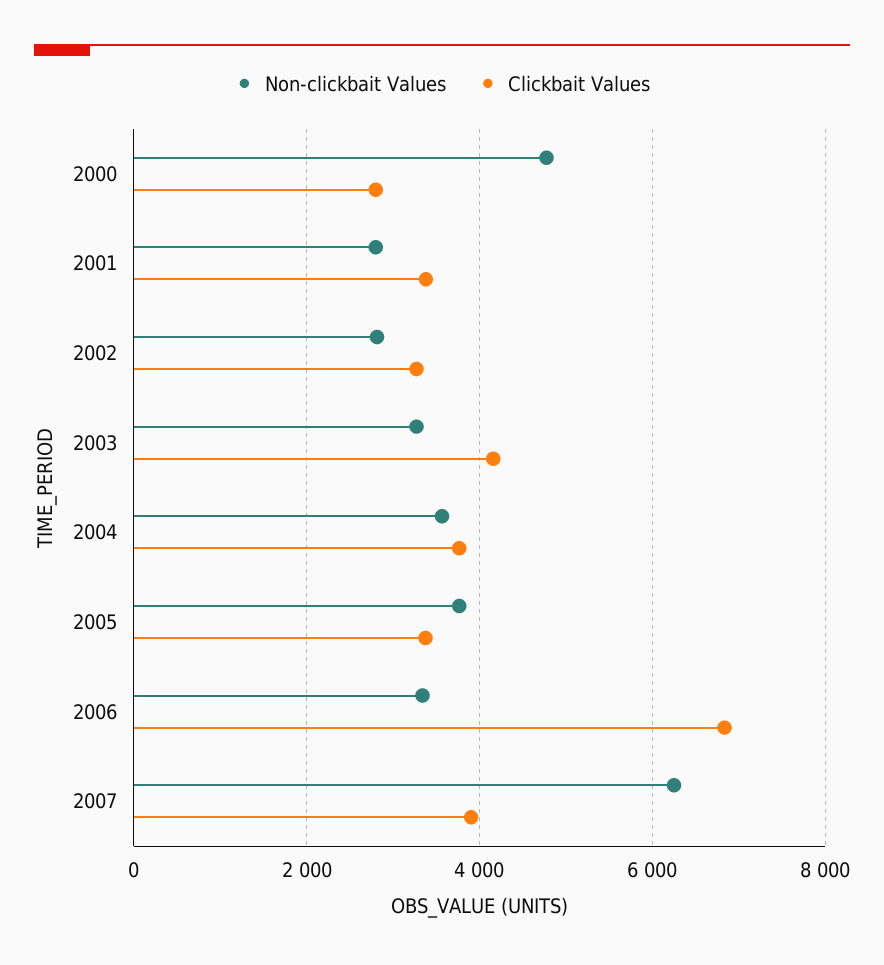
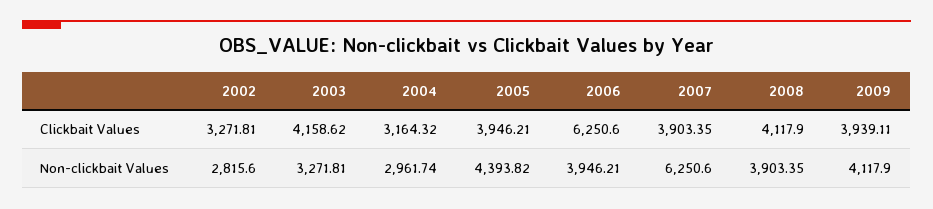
Non-clickbait Values, 2000: 4800 -> none
Clickbait Values, 2000: 2800 -> none
Non-clickbait Values, 2001: 2800 -> none
Clickbait Values, 2001: 3400 -> none
Non-clickbait Values, 2004: 3600 -> 2961.74
Clickbait Values, 2004: 3800 -> 3164.32
Non-clickbait Values, 2005: 3800 -> 4393.82
Clickbait Values, 2005: 3400 -> 3946.21
Non-clickbait Values, 2006: 3400 -> 3946.21
Clickbait Values, 2006: 6800 -> 6250.6
Clickbait Values, 2008: none -> 4117.9
Clickbait Values, 2009: none -> 3939.11
Non-clickbait Values, 2008: none -> 3903.35
Non-clickbait Values, 2009: none -> 4117.9

